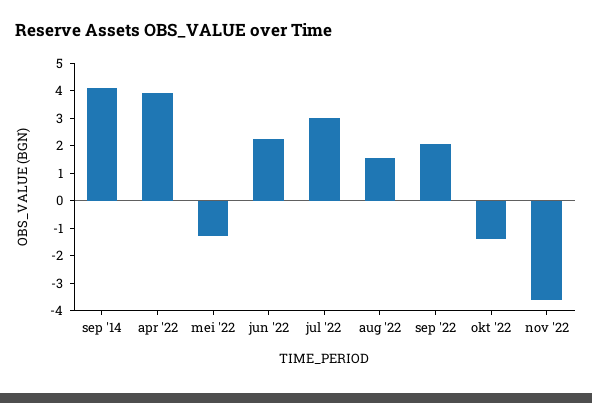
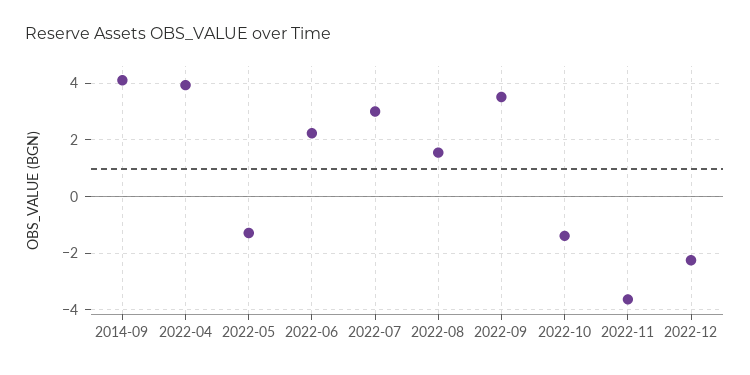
sep '22: 2 -> 3.5
2022-12: none -> -2.25

